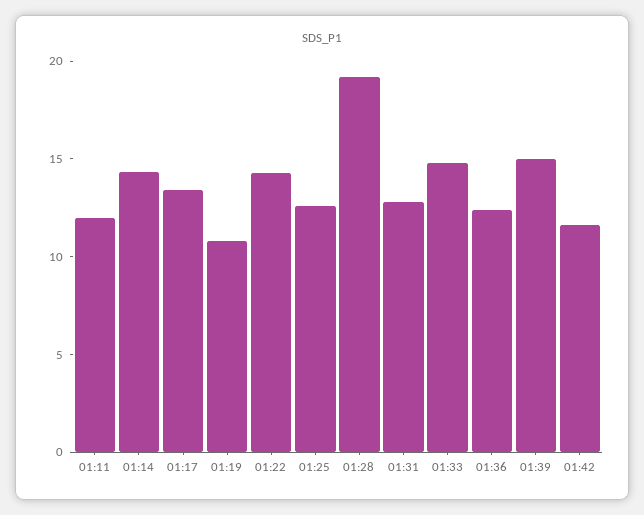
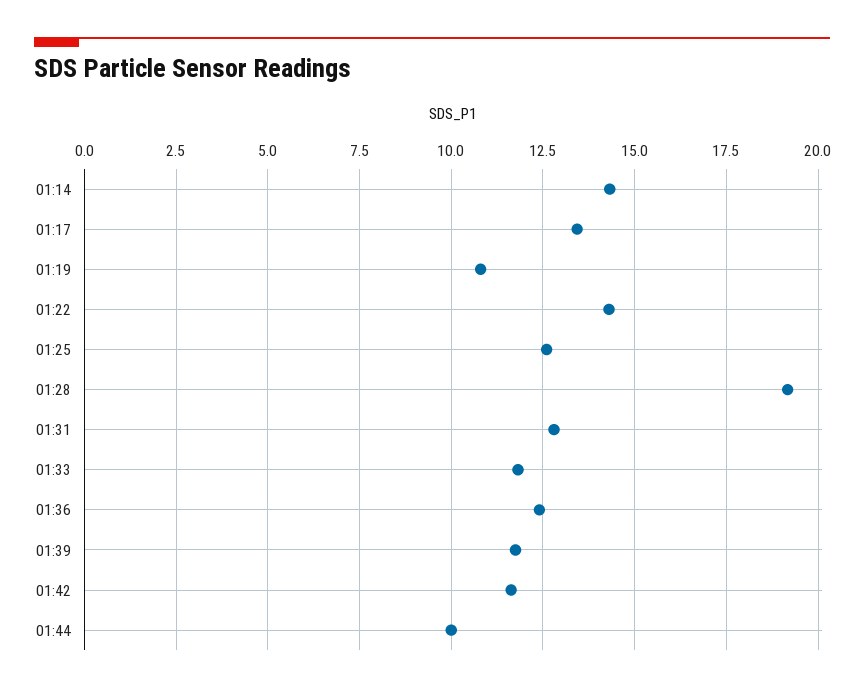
01:11: 12 -> none
01:33: 15 -> 11.75
01:39: 15 -> 11.75
01:44: none -> 10

